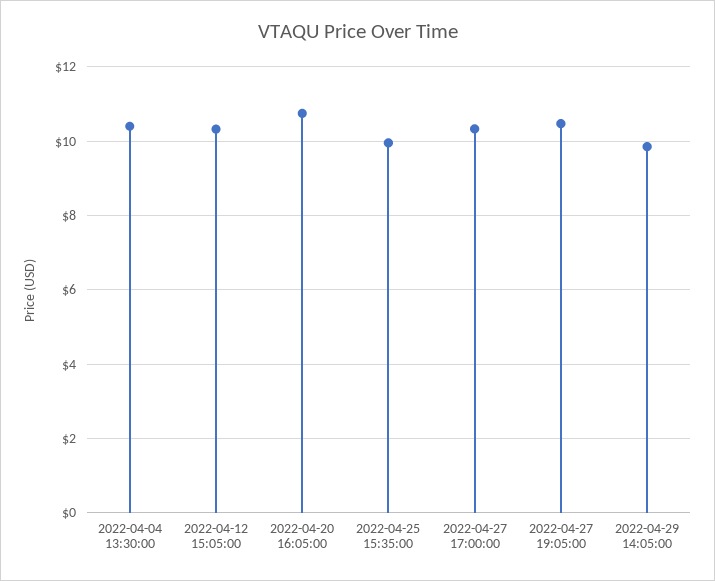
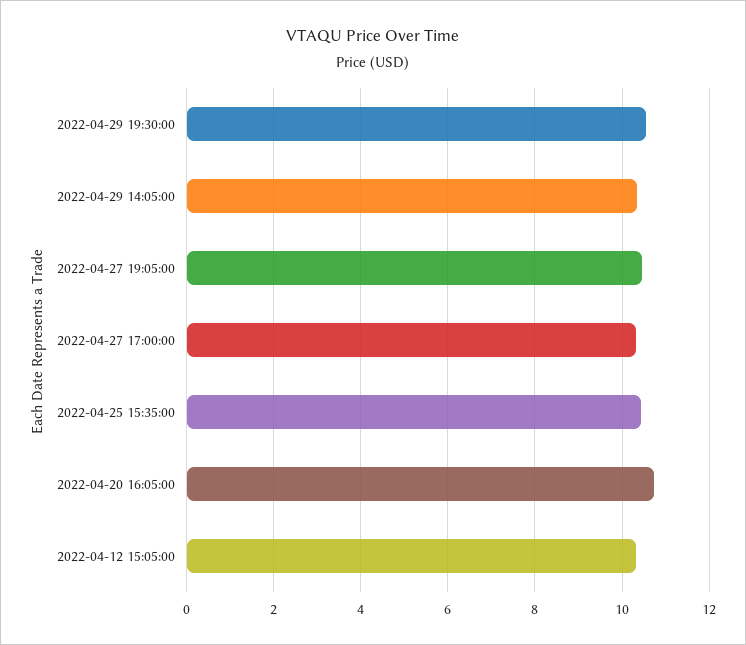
2022-04-04 13:30:00: 10.4 -> none
2022-04-25 15:35:00: 10 -> 10.4
2022-04-29 14:05:00: 9.8 -> 10.4
2022-04-29 19:30:00: none -> 10.6

